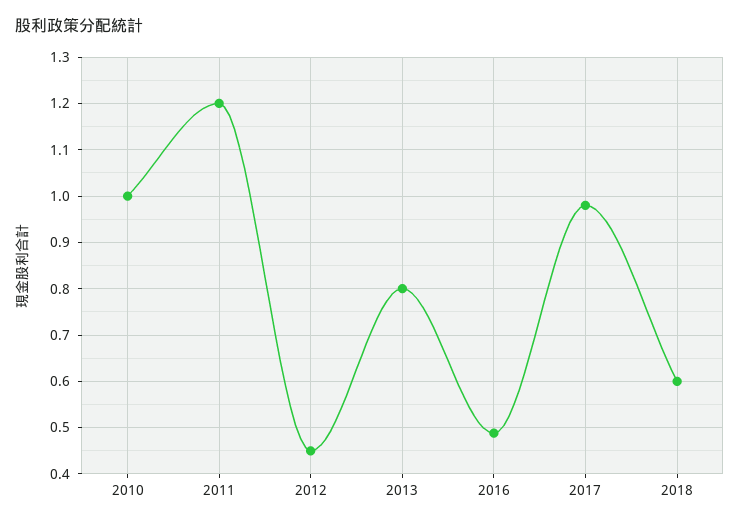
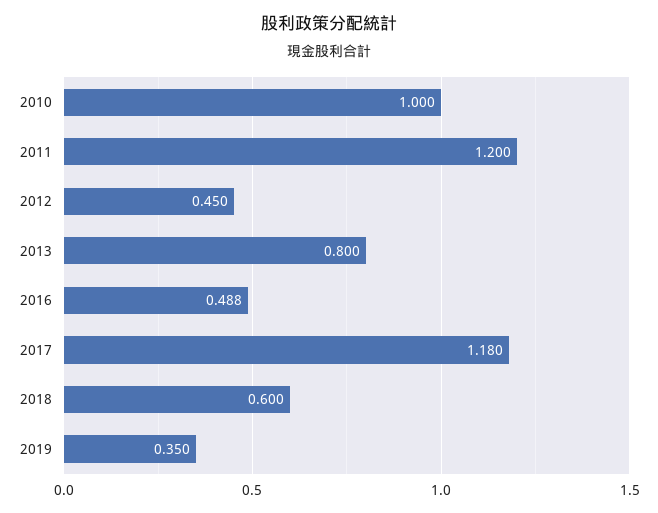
2017: 0.98 -> 1.18
2019: none -> 0.35

